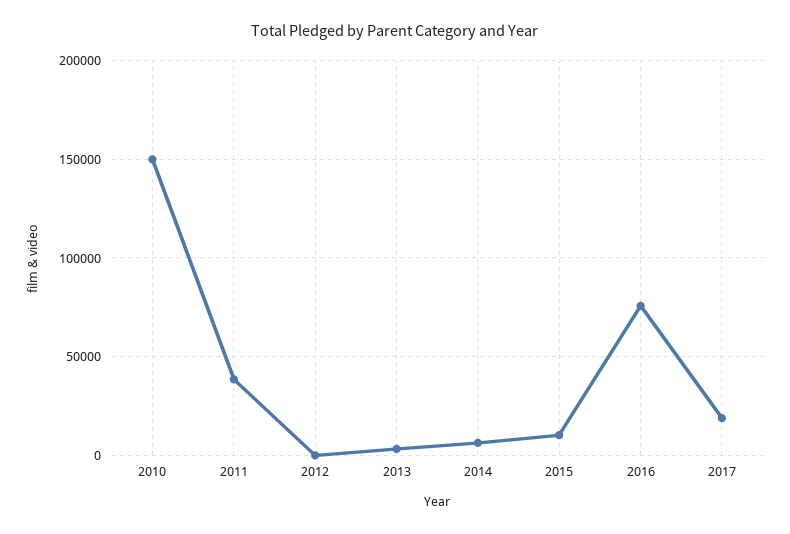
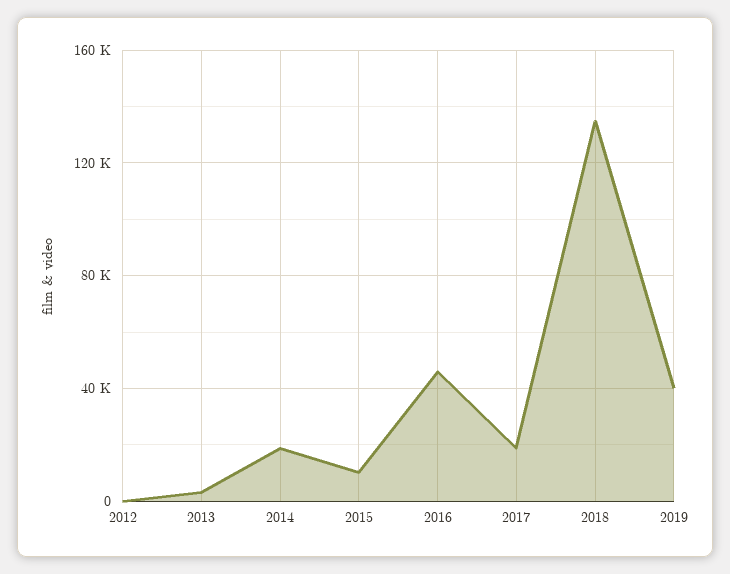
2010: 150000 -> none
2011: 40000 -> none
2014: 5000 -> 20000
2016: 75000 -> 45000
2018: none -> 135000
2019: none -> 40000

